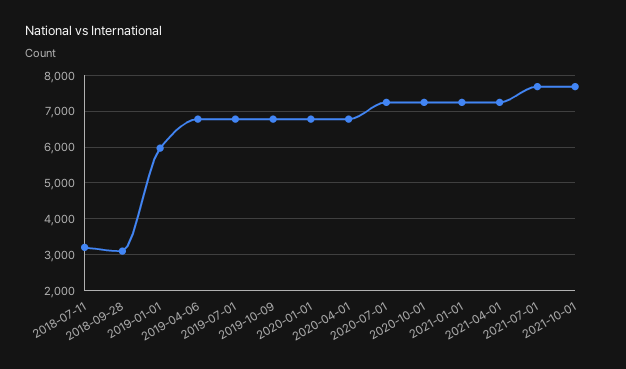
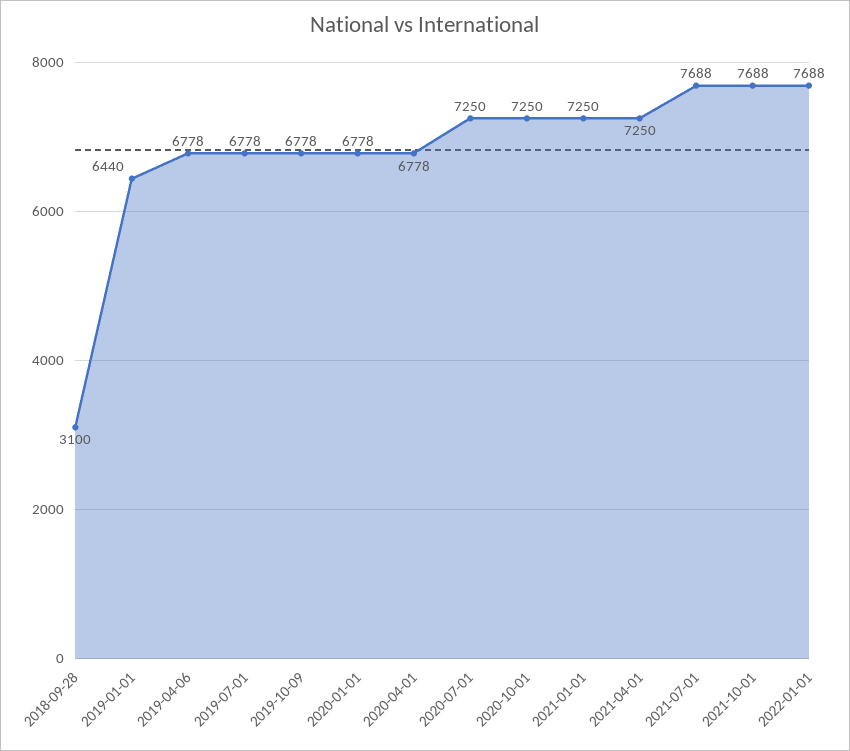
2018-07-11: 3200 -> none
2019-01-01: 6000 -> 6440
2022-01-01: none -> 7688

